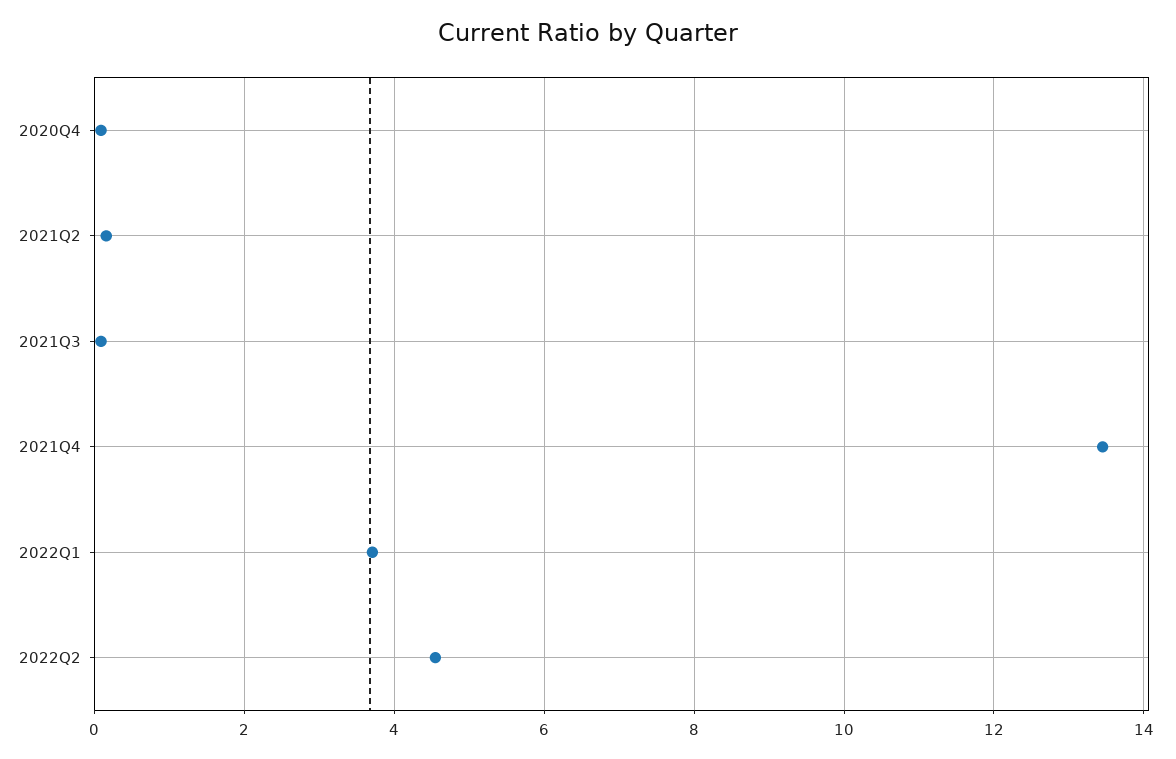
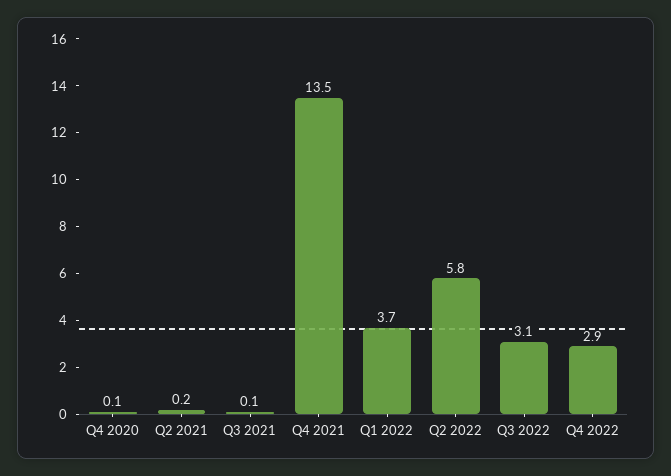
2022Q2: 4.6 -> 5.8
Q3 2022: none -> 3.1
Q4 2022: none -> 2.9

